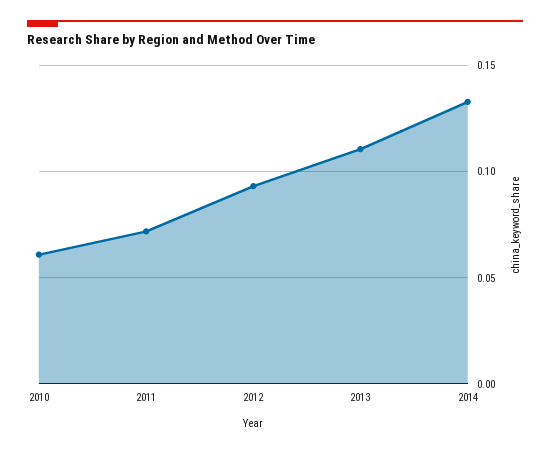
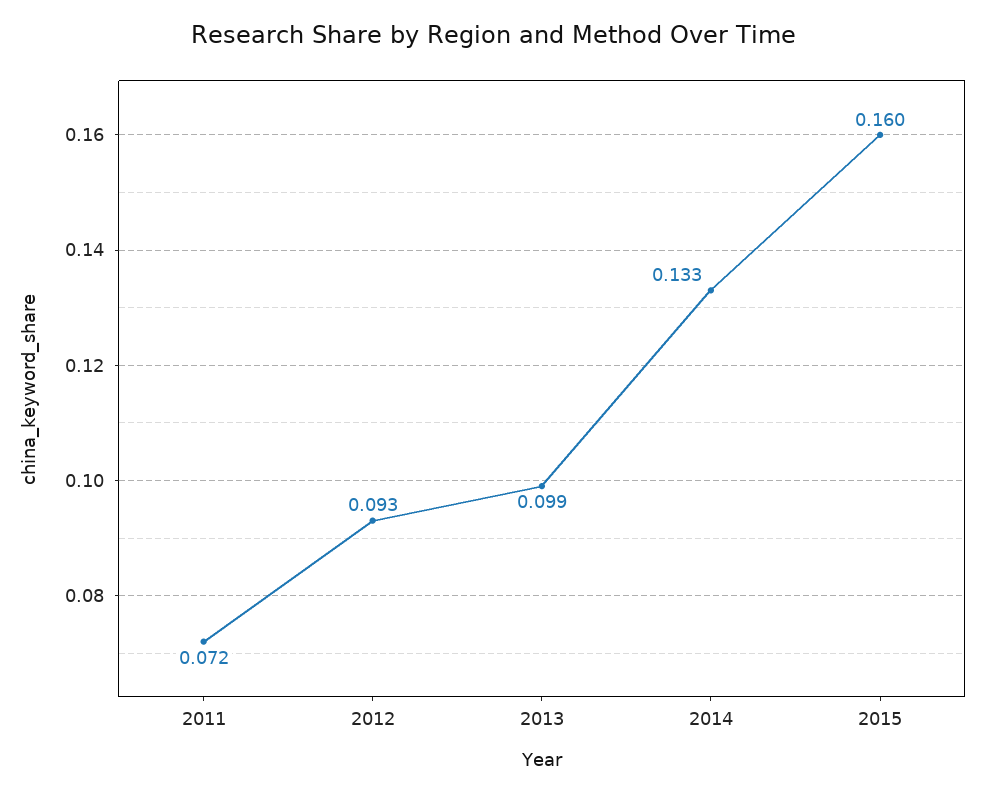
2010: 0.06 -> none
2013: 0.11 -> 0.099
2015: none -> 0.16

